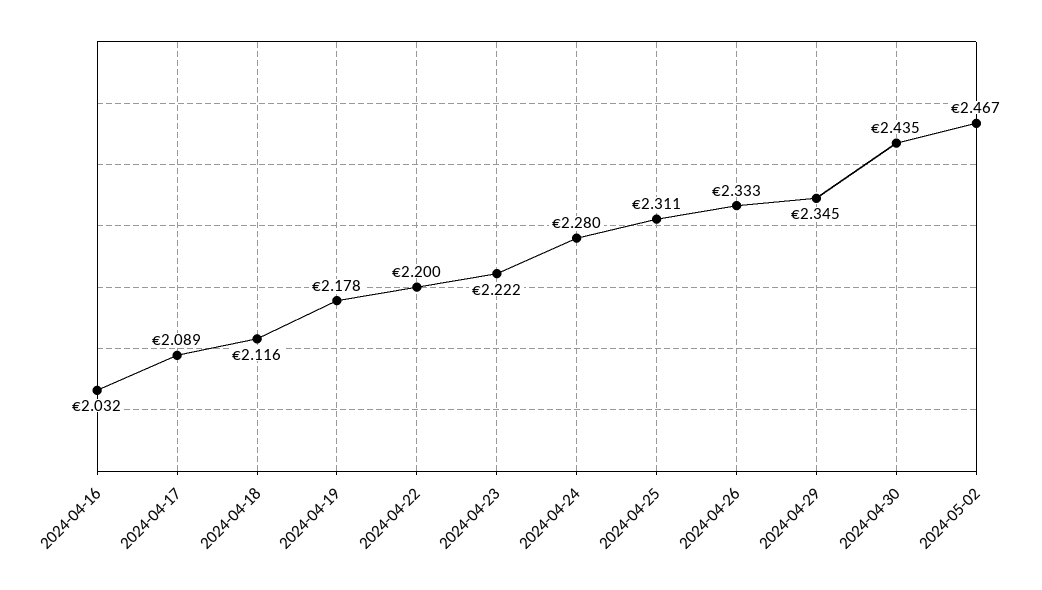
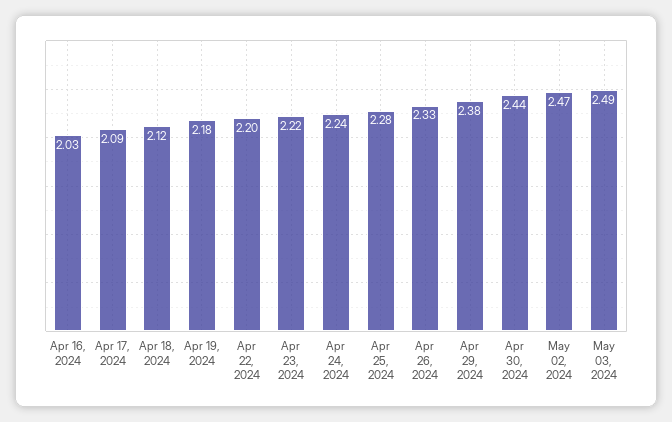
2024-04-24: 2.28 -> 2.24
2024-04-25: 2.311 -> 2.28
2024-04-29: 2.345 -> 2.38
May 03, 2024: none -> 2.49

